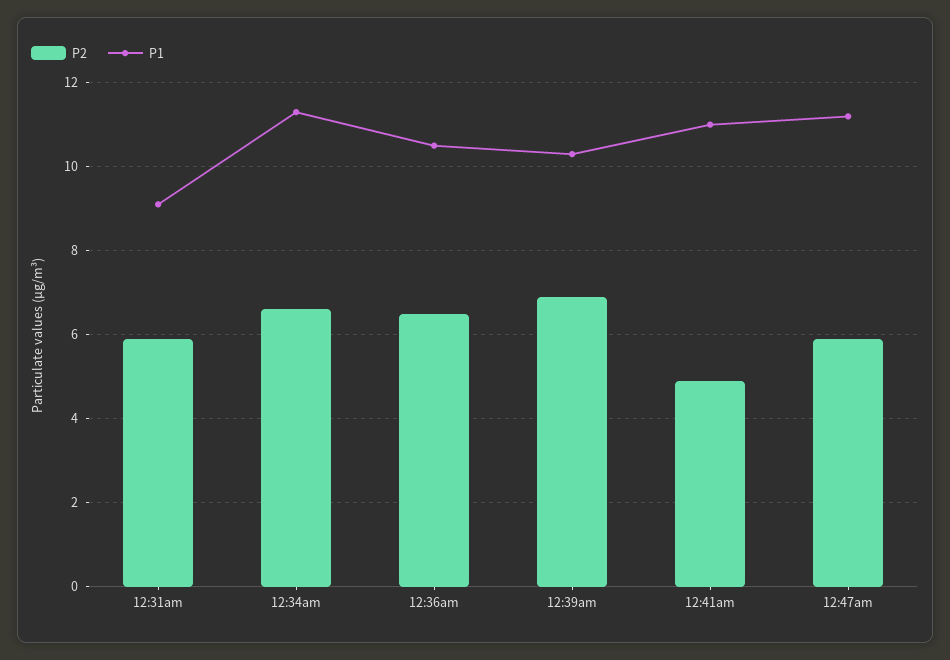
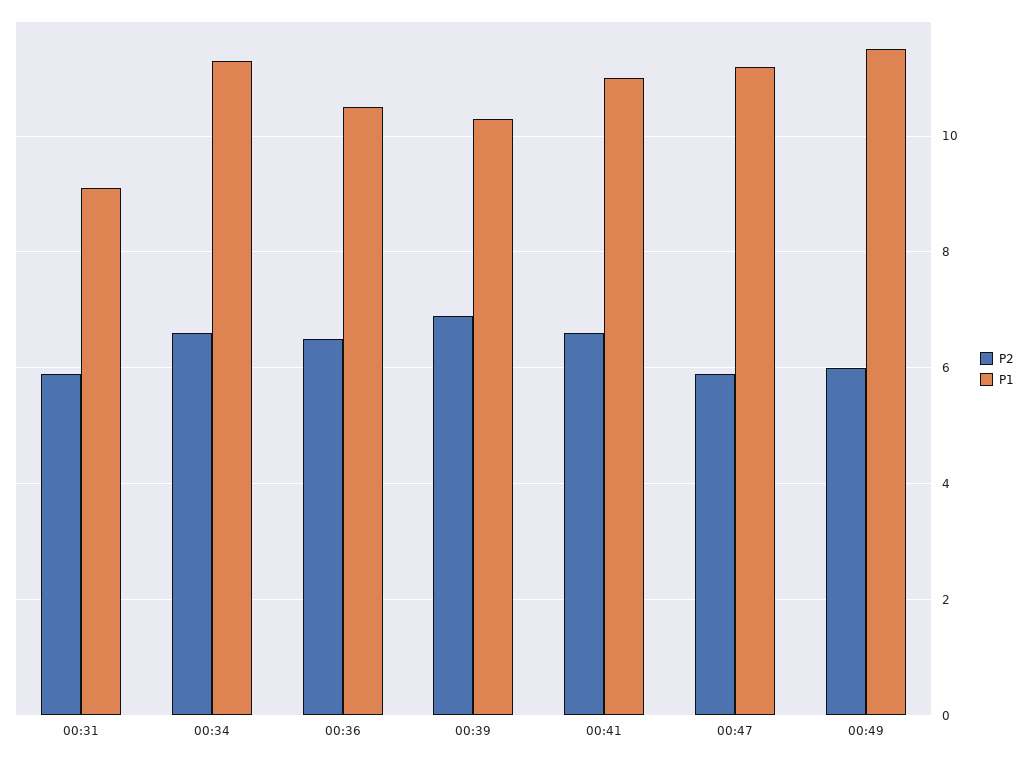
P2, 12:41am: 5 -> 6.5
P2, 00:49: none -> 6
P1, 00:49: none -> 11.5

